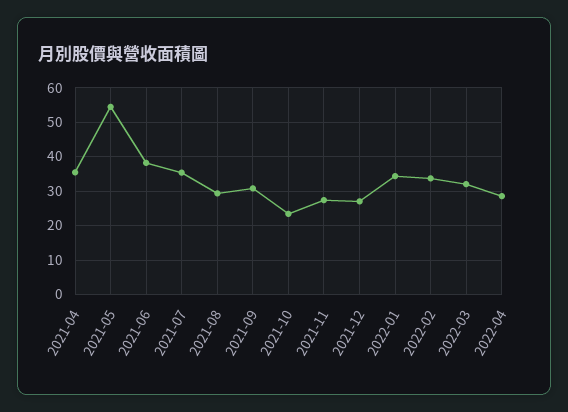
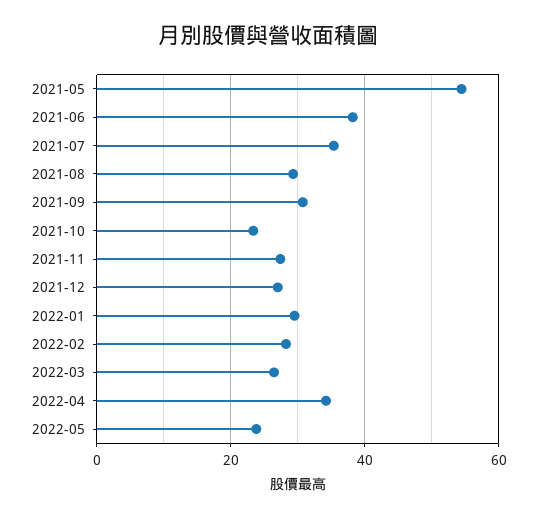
2021-04: 36 -> none
2022-01: 34 -> 30
2022-02: 34 -> 28
2022-03: 32 -> 26
2022-04: 28 -> 34
2022-05: none -> 24

